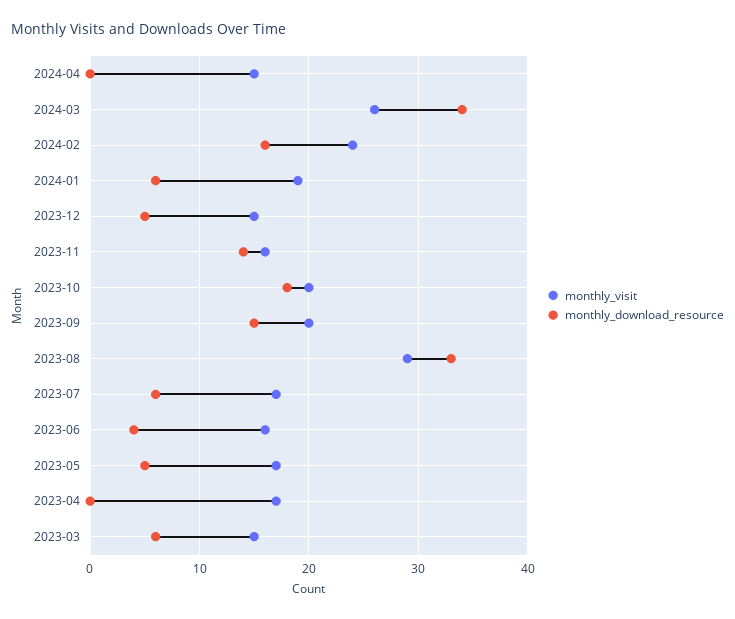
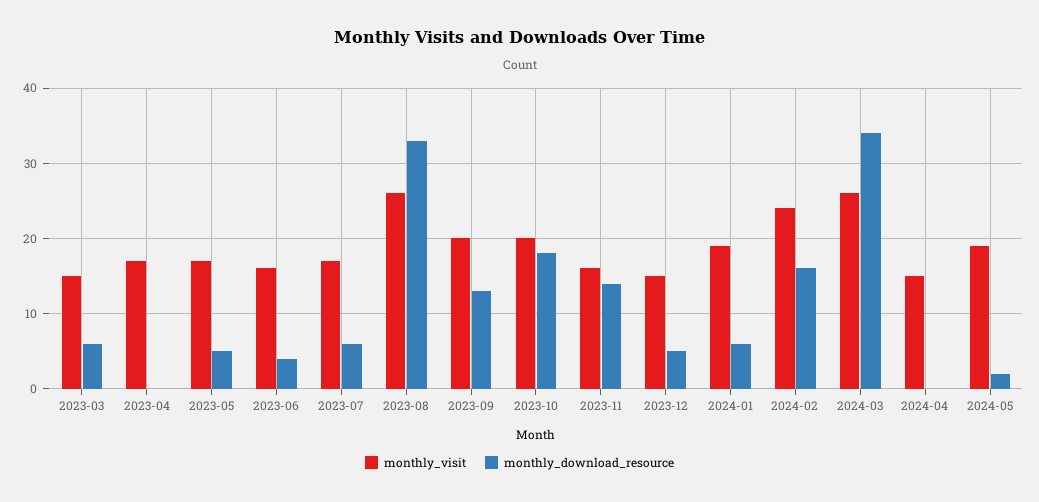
monthly_download_resource, 2023-09: 15 -> 13
monthly_visit, 2023-08: 29 -> 26
monthly_visit, 2024-05: none -> 19
monthly_download_resource, 2024-05: none -> 2

